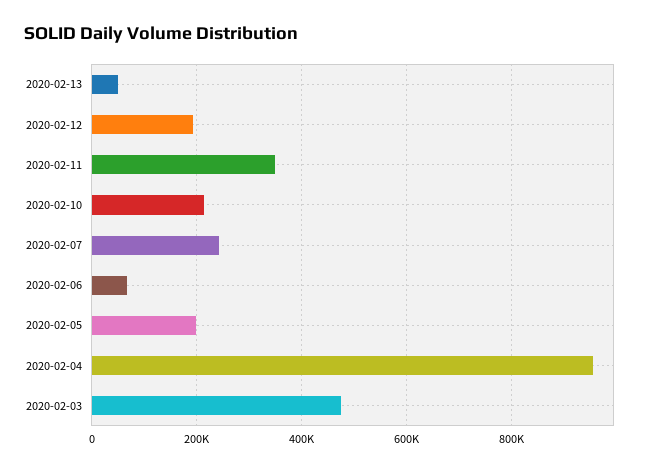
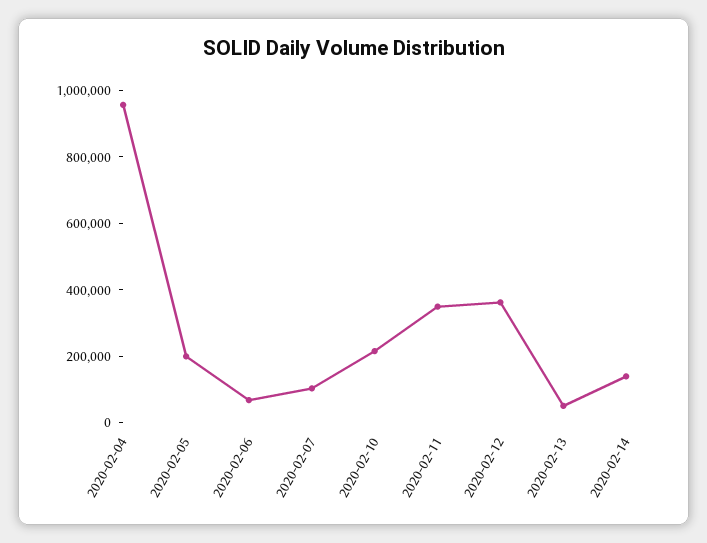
2020-02-12: 200000 -> 350000
2020-02-07: 240000 -> 100000
2020-02-03: 480000 -> none
2020-02-14: none -> 150000

